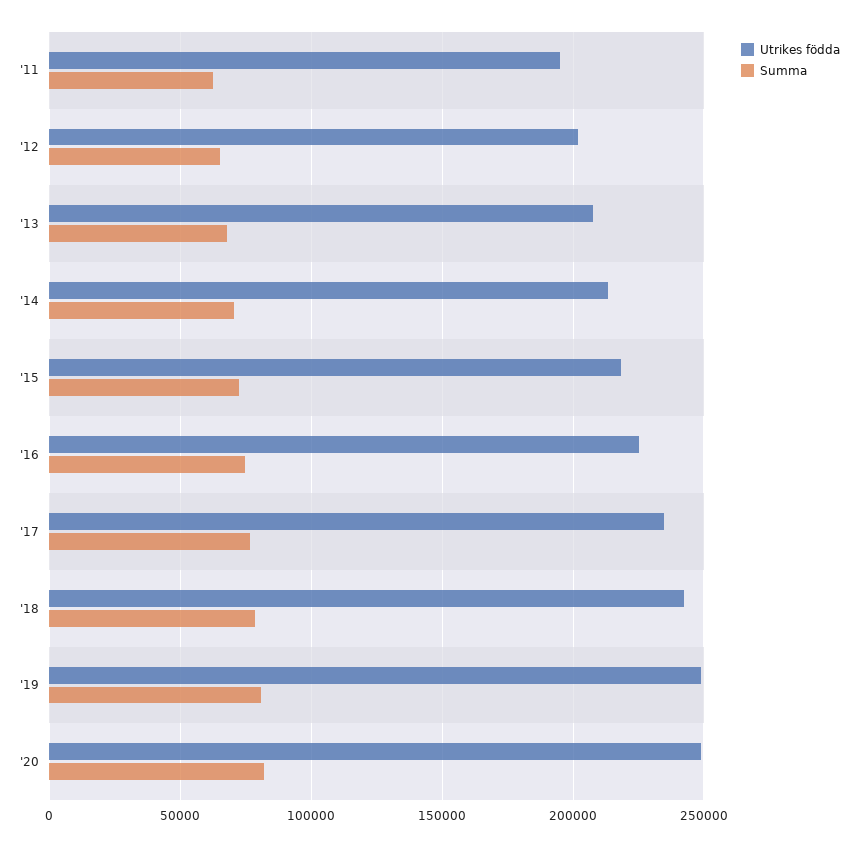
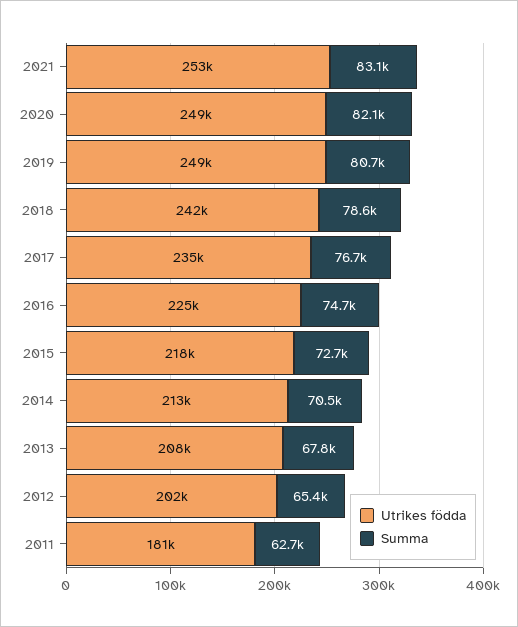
Utrikes födda, '11: 195000 -> 181000
Utrikes födda, 2021: none -> 253000
Summa, 2021: none -> 83100

